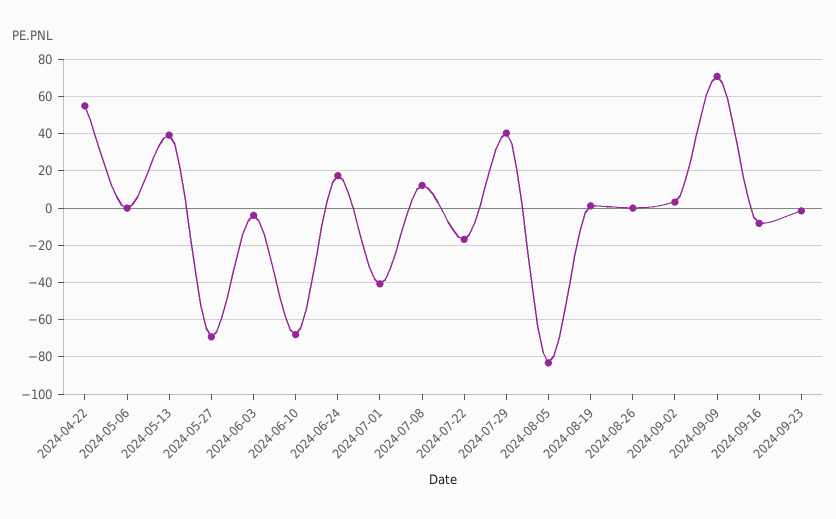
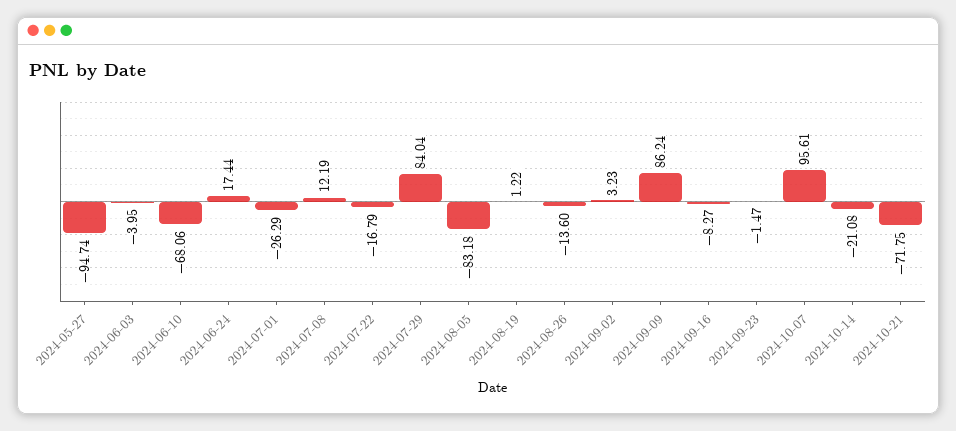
2024-04-22: 55 -> none
2024-05-06: 0 -> none
2024-05-13: 40 -> none
2024-05-27: -70 -> -94.74
2024-07-01: -40 -> -26.29
2024-07-29: 40 -> 84.04
2024-08-26: 0 -> -13.6
2024-09-09: 70 -> 86.24
2024-10-07: none -> 95.61
2024-10-14: none -> -21.08
2024-10-21: none -> -71.75

